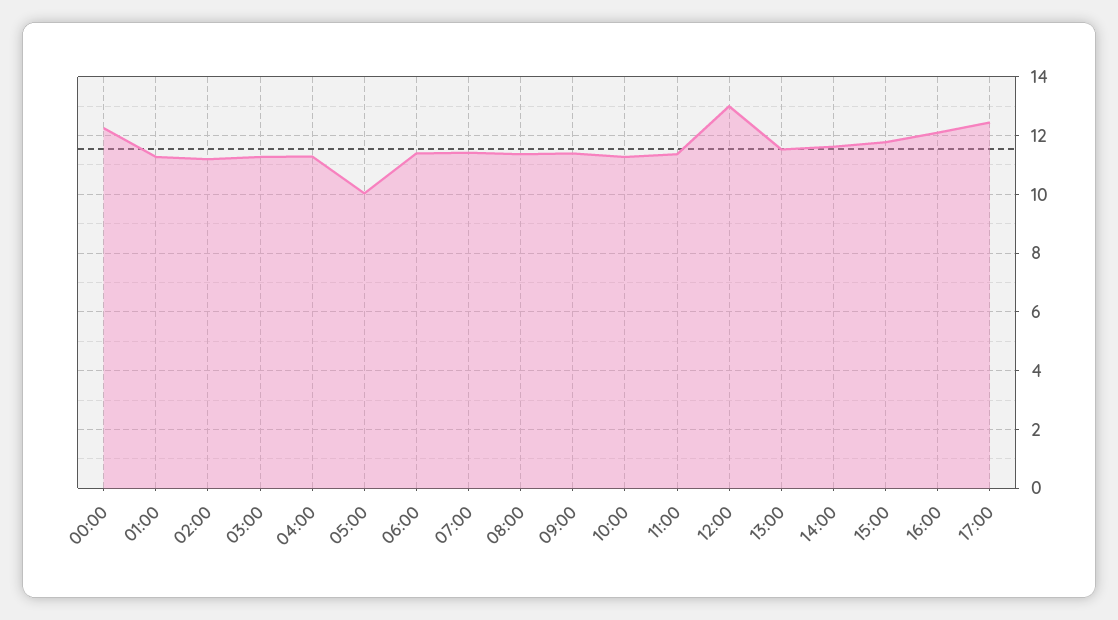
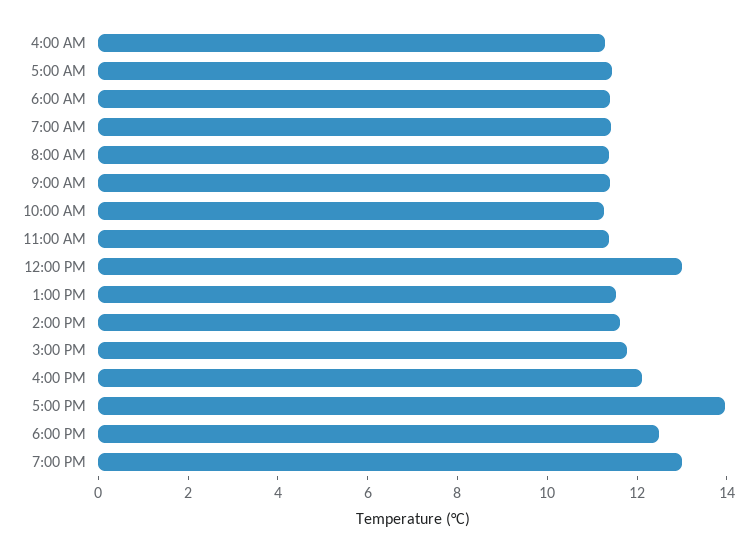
00:00: 12.25 -> none
01:00: 11.25 -> none
02:00: 11.25 -> none
03:00: 11.25 -> none
05:00: 10 -> 11.5
17:00: 12.5 -> 14
6:00 PM: none -> 12.5
7:00 PM: none -> 13

